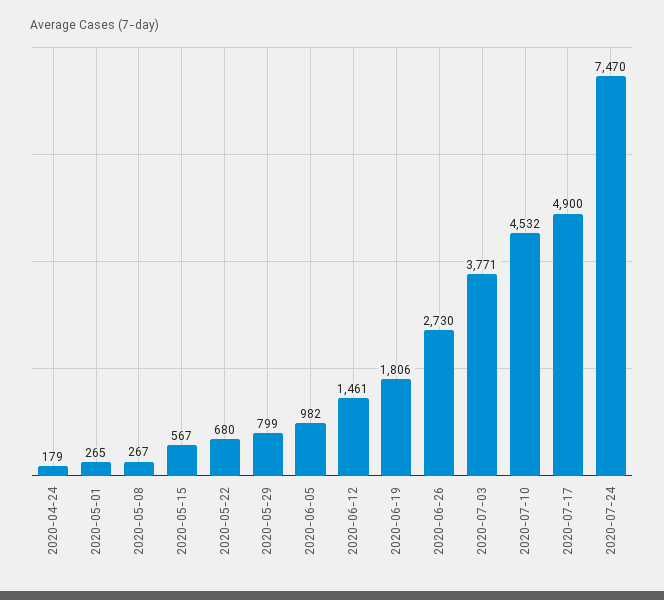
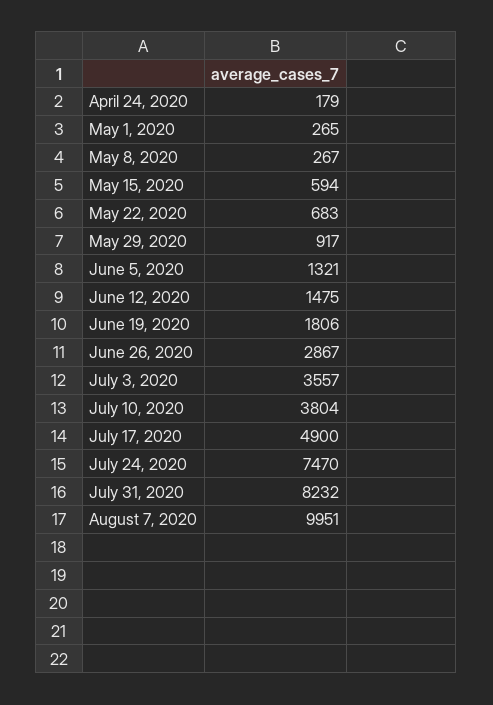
2020-05-15: 567 -> 594
2020-05-22: 680 -> 683
2020-05-29: 799 -> 917
2020-06-05: 982 -> 1321
2020-06-12: 1461 -> 1475
2020-06-26: 2730 -> 2867
2020-07-03: 3771 -> 3557
2020-07-10: 4532 -> 3804
July 31, 2020: none -> 8232
August 7, 2020: none -> 9951

